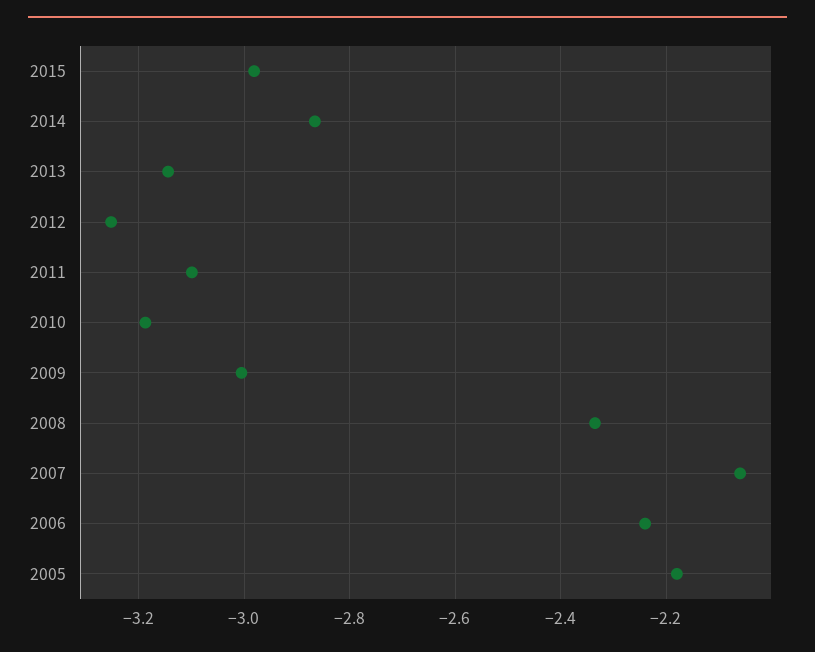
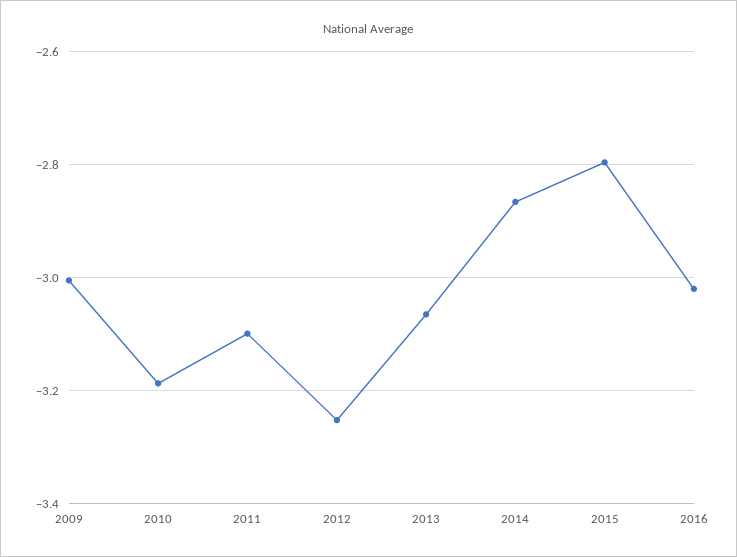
2015: -2.98 -> -2.8
2013: -3.14 -> -3.06
2008: -2.34 -> none
2007: -2.06 -> none
2006: -2.24 -> none
2005: -2.18 -> none
2016: none -> -3.02

